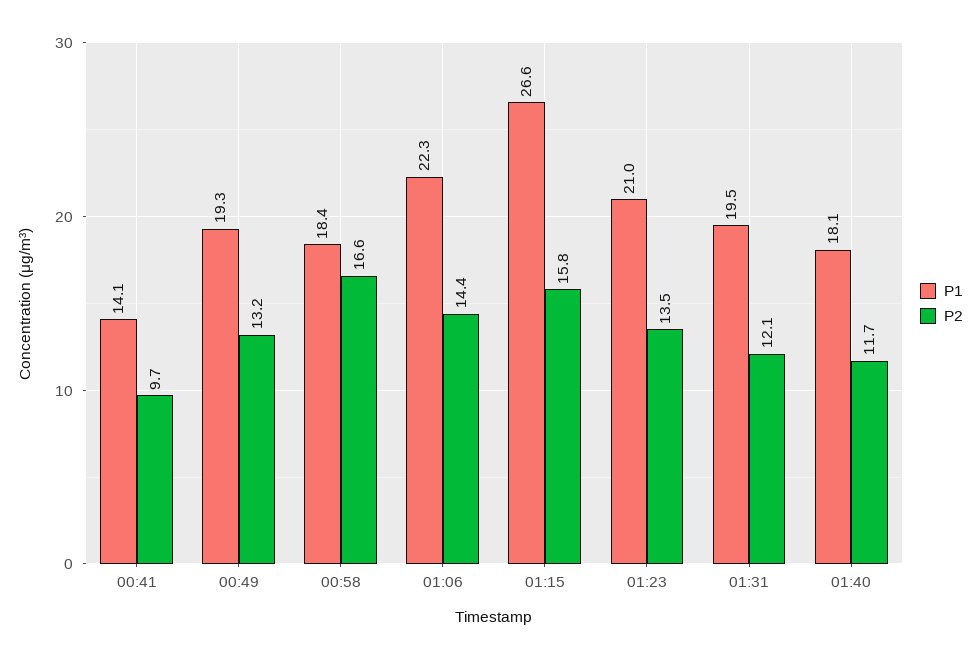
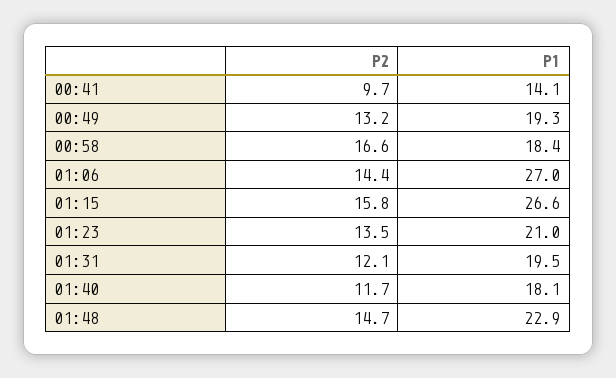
P1, 01:06: 22.3 -> 27
P2, 01:48: none -> 14.7
P1, 01:48: none -> 22.9

